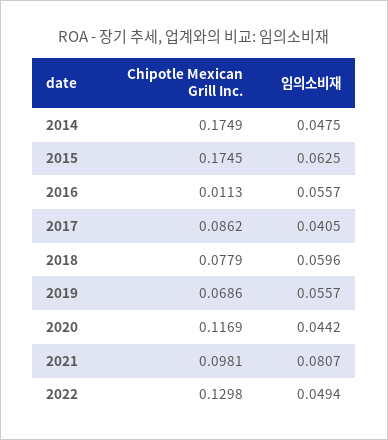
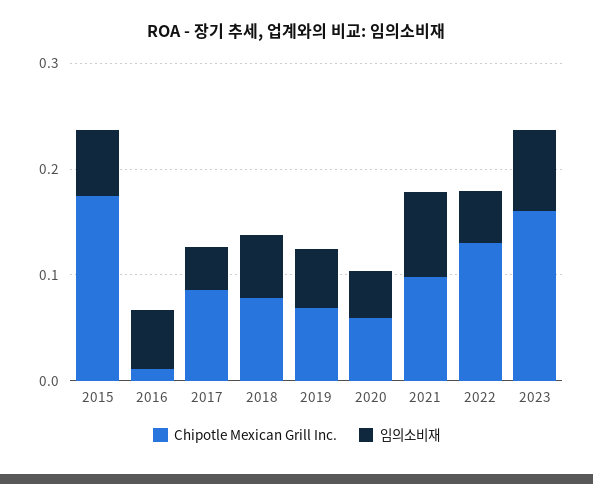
Chipotle Mexican Grill Inc., 2014: 0.1749 -> none
임의소비재, 2014: 0.0475 -> none
Chipotle Mexican Grill Inc., 2020: 0.1169 -> 0.06
Chipotle Mexican Grill Inc., 2023: none -> 0.16
임의소비재, 2023: none -> 0.08

